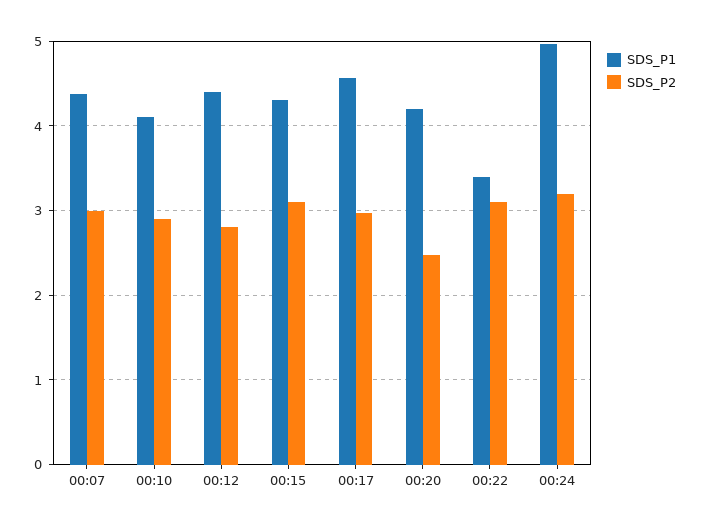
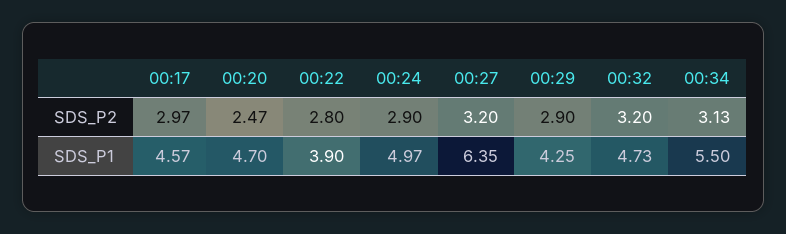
SDS_P1, 00:07: 4.4 -> none
SDS_P2, 00:07: 3 -> none
SDS_P1, 00:10: 4.1 -> none
SDS_P2, 00:10: 2.9 -> none
SDS_P1, 00:12: 4.4 -> none
SDS_P2, 00:12: 2.8 -> none
SDS_P1, 00:15: 4.3 -> none
SDS_P2, 00:15: 3.1 -> none
SDS_P1, 00:20: 4.2 -> 4.7
SDS_P1, 00:22: 3.4 -> 3.9
SDS_P2, 00:22: 3.1 -> 2.8
SDS_P2, 00:24: 3.2 -> 2.9
SDS_P2, 00:27: none -> 3.2
SDS_P2, 00:29: none -> 2.9
SDS_P2, 00:32: none -> 3.2
SDS_P2, 00:34: none -> 3.13
SDS_P1, 00:27: none -> 6.35
SDS_P1, 00:29: none -> 4.25
SDS_P1, 00:32: none -> 4.73
SDS_P1, 00:34: none -> 5.5

